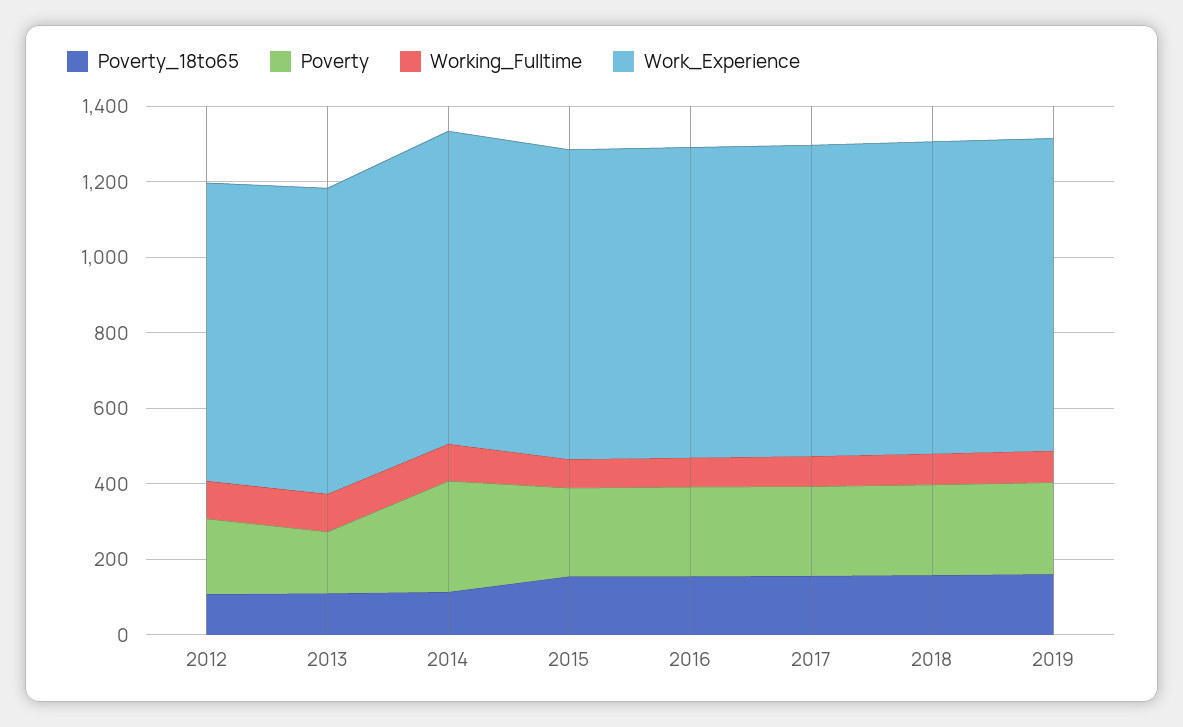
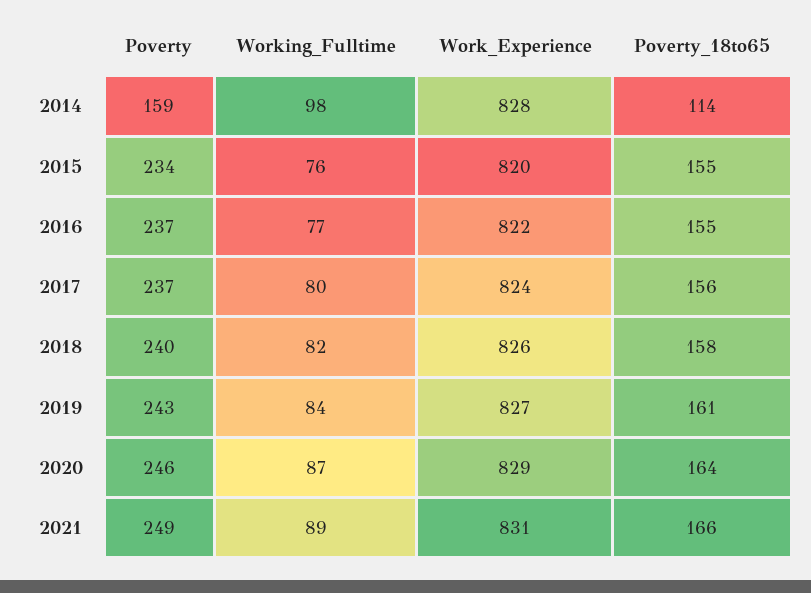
Poverty_18to65, 2012: 100 -> none
Poverty, 2012: 200 -> none
Working_Fulltime, 2012: 100 -> none
Work_Experience, 2012: 800 -> none
Poverty_18to65, 2013: 100 -> none
Poverty, 2013: 150 -> none
Working_Fulltime, 2013: 100 -> none
Work_Experience, 2013: 800 -> none
Poverty, 2014: 300 -> 159
Poverty, 2020: none -> 246
Working_Fulltime, 2020: none -> 87
Work_Experience, 2020: none -> 829
Poverty_18to65, 2020: none -> 164
Poverty, 2021: none -> 249
Working_Fulltime, 2021: none -> 89
Work_Experience, 2021: none -> 831
Poverty_18to65, 2021: none -> 166

